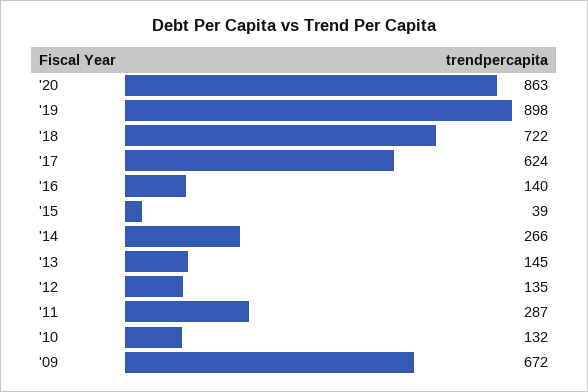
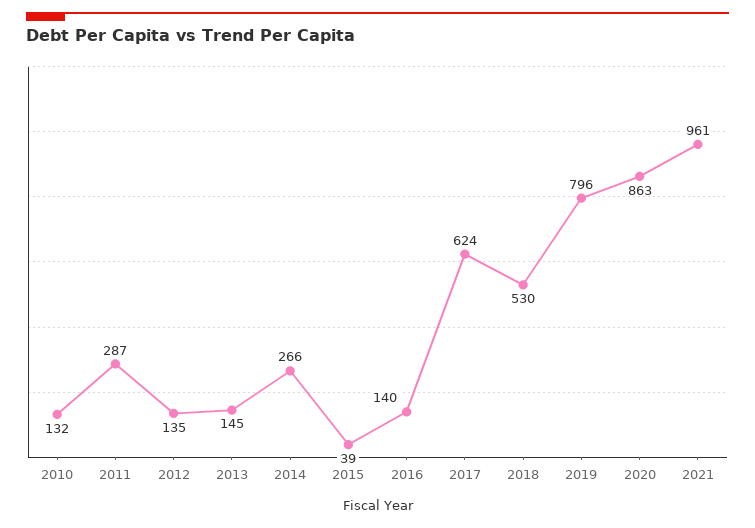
'19: 898 -> 796
'18: 722 -> 530
'09: 672 -> none
2021: none -> 961

